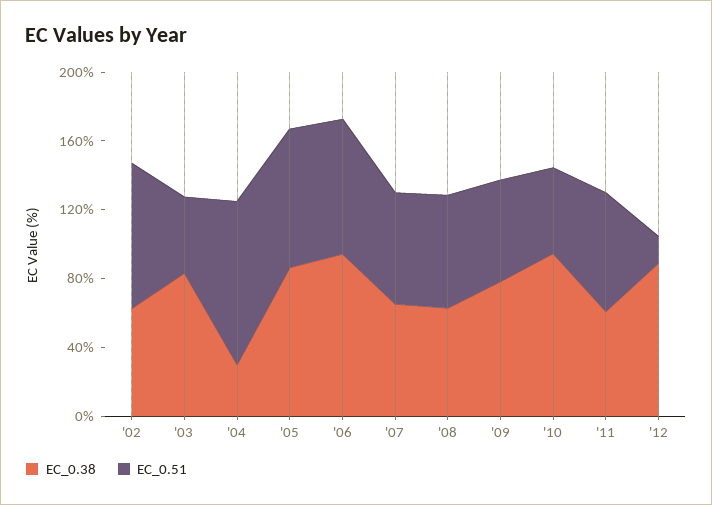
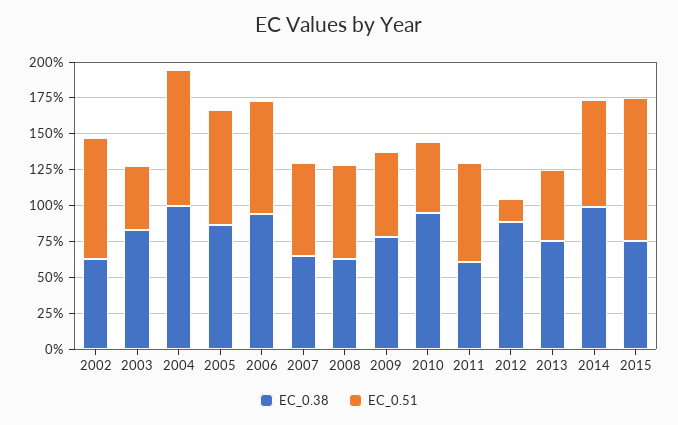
EC_0.38, '04: 30 -> 100
EC_0.38, 2013: none -> 75
EC_0.51, 2013: none -> 50
EC_0.38, 2014: none -> 100
EC_0.51, 2014: none -> 75
EC_0.38, 2015: none -> 75
EC_0.51, 2015: none -> 100

